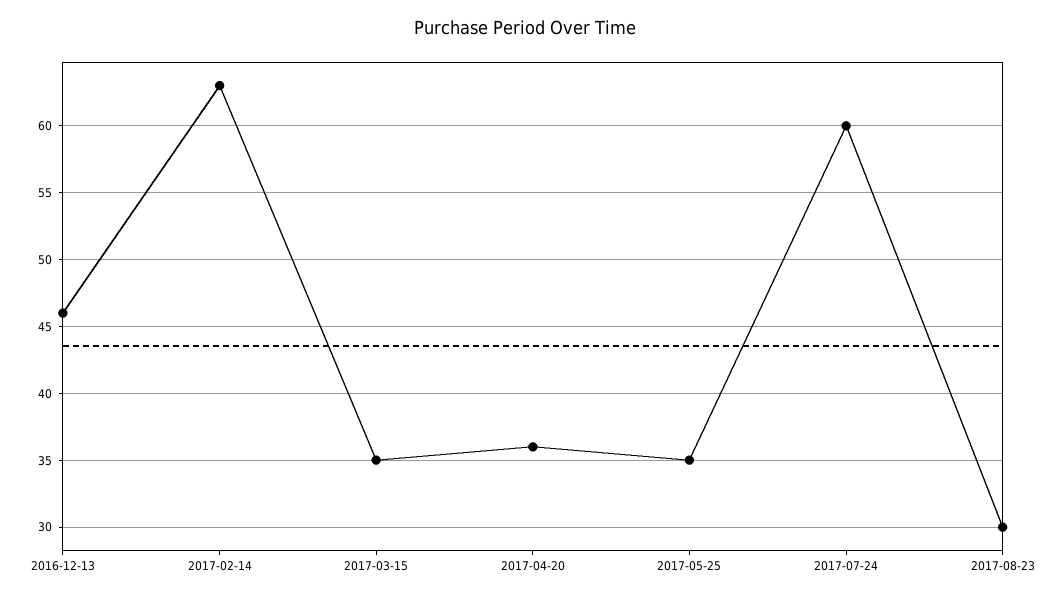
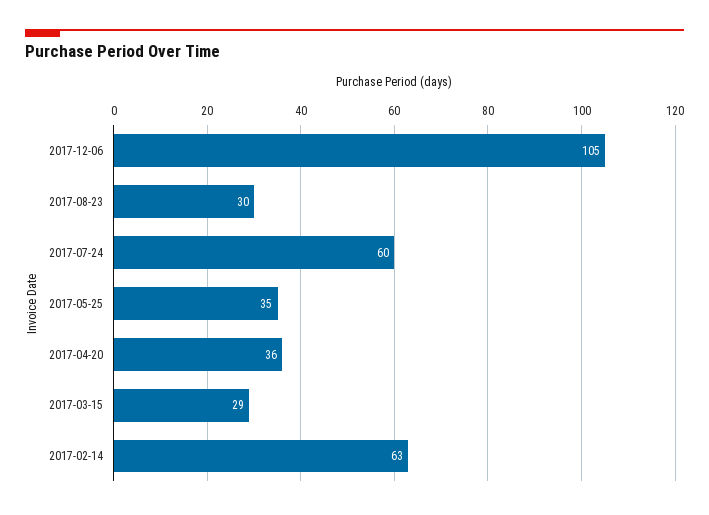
2016-12-13: 46 -> none
2017-03-15: 35 -> 29
2017-12-06: none -> 105

